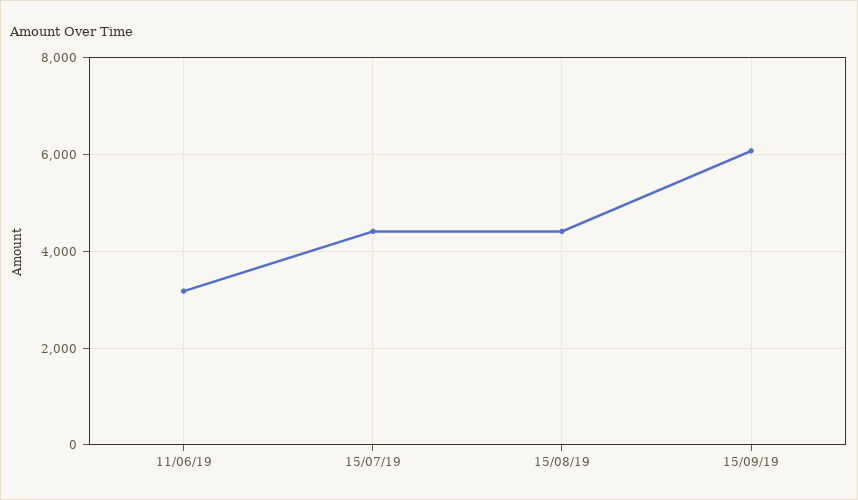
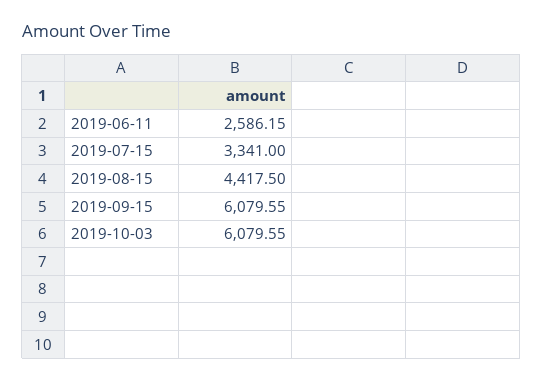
11/06/19: 3200 -> 2586.15
15/07/19: 4400 -> 3341
2019-10-03: none -> 6079.55

